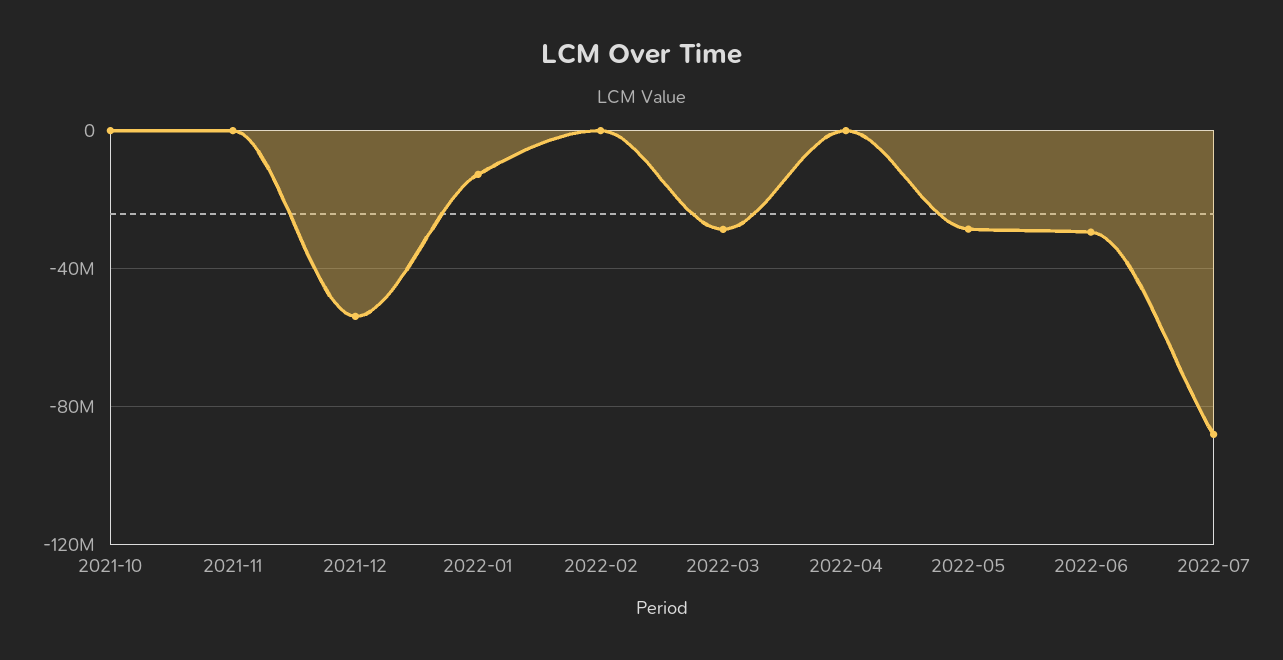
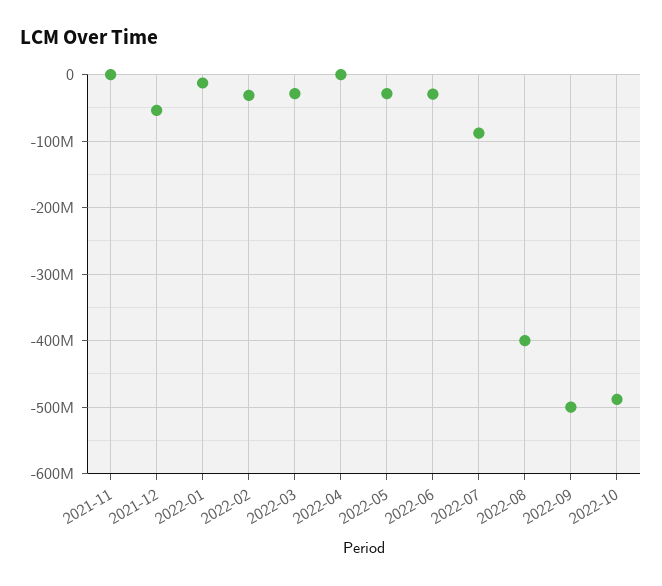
2021-10: 0 -> none
2022-02: 0 -> -30000000
2022-08: none -> -400000000
2022-09: none -> -500000000
2022-10: none -> -490000000

